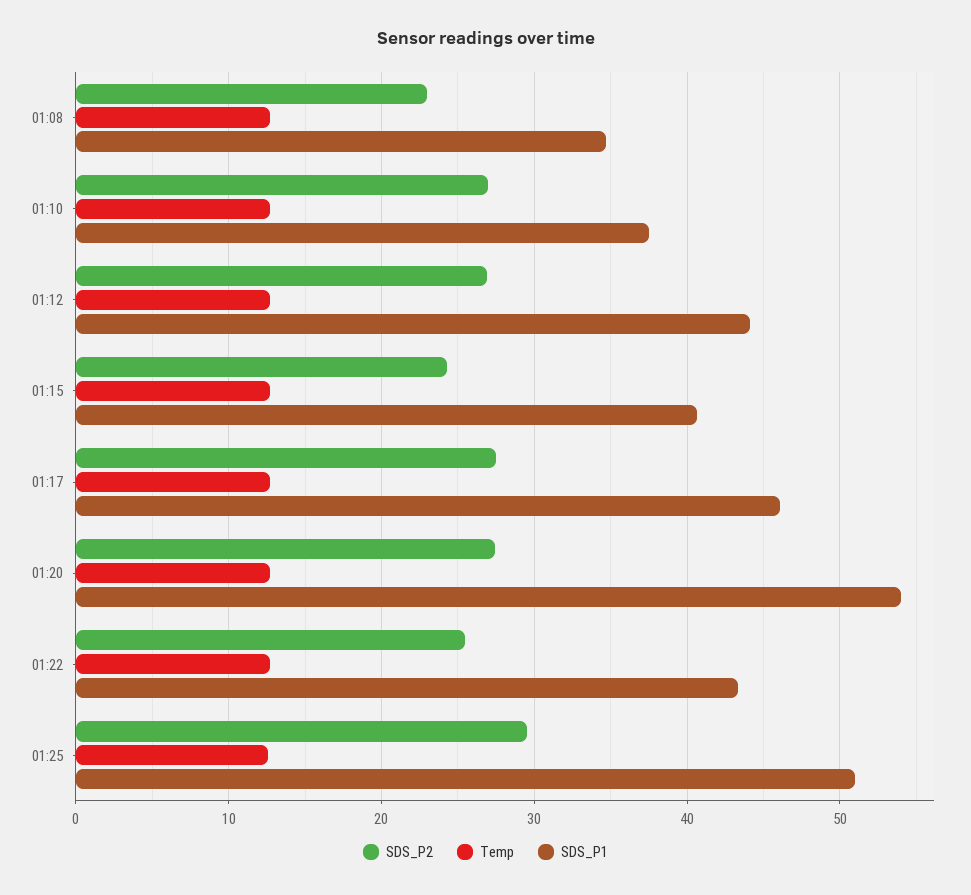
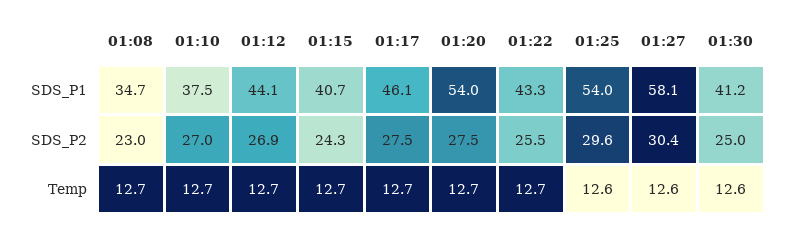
SDS_P1, 01:25: 51 -> 54
SDS_P1, 01:27: none -> 58.1
SDS_P1, 01:30: none -> 41.2
SDS_P2, 01:27: none -> 30.4
SDS_P2, 01:30: none -> 25
Temp, 01:27: none -> 12.6
Temp, 01:30: none -> 12.6

